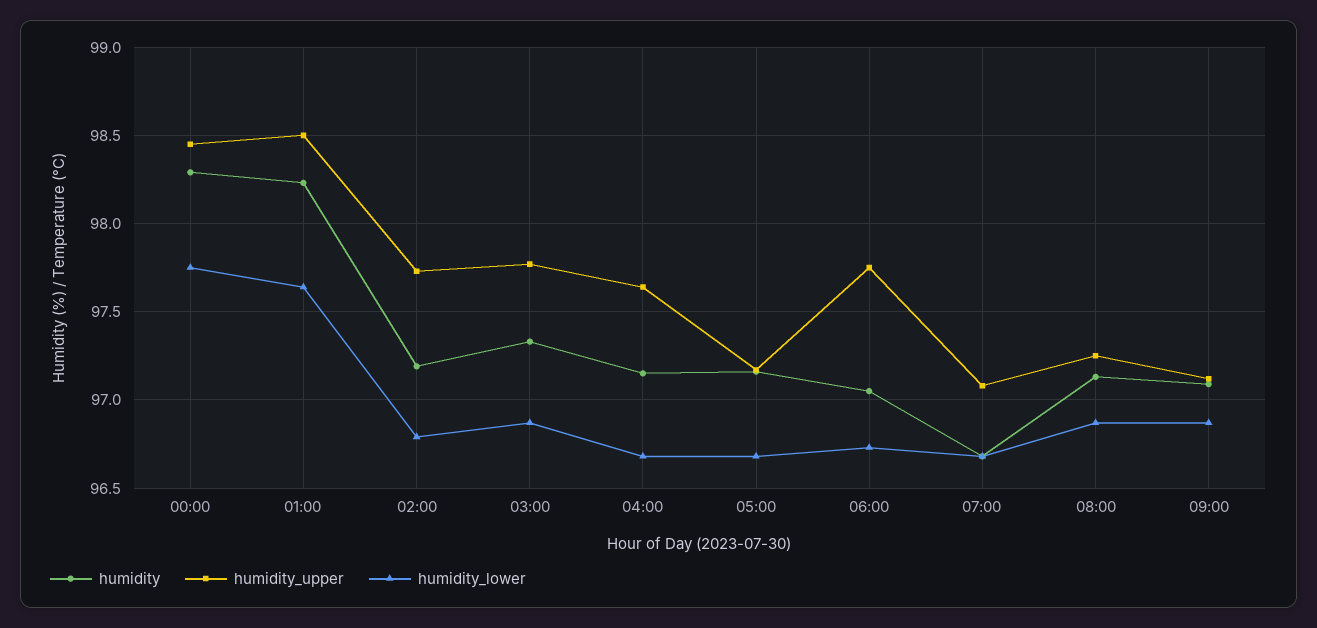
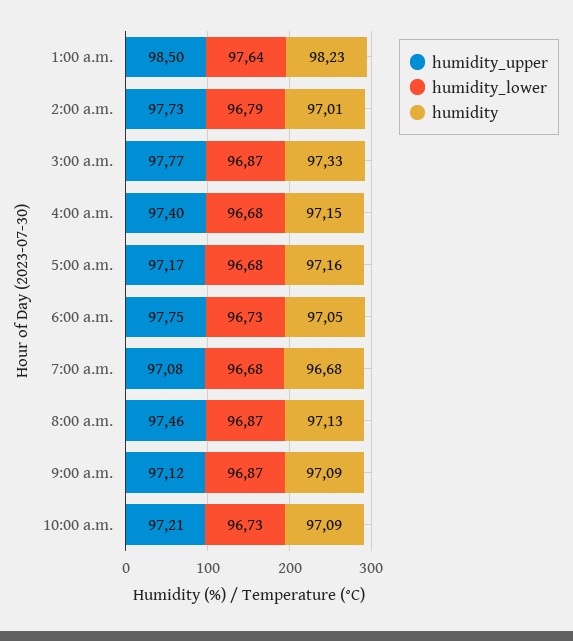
humidity, 00:00: 98.3 -> none
humidity_upper, 00:00: 98.45 -> none
humidity_lower, 00:00: 97.75 -> none
humidity, 02:00: 97.2 -> 97.01
humidity_upper, 04:00: 97.65 -> 97.4
humidity_upper, 08:00: 97.25 -> 97.46
humidity_upper, 10:00 a.m.: none -> 97.21
humidity_lower, 10:00 a.m.: none -> 96.73
humidity, 10:00 a.m.: none -> 97.09

